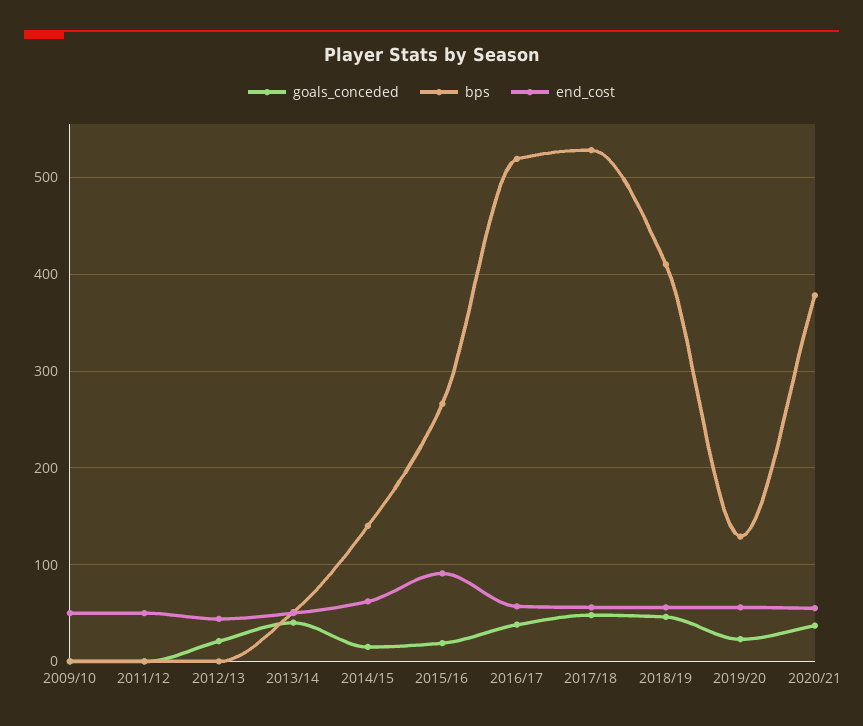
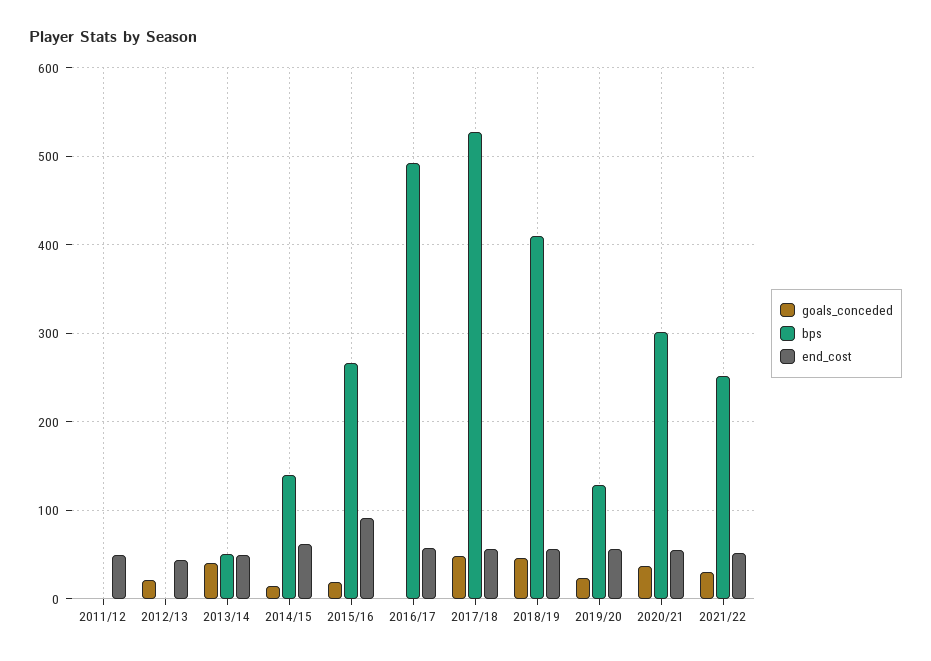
goals_conceded, 2009/10: 0 -> none
bps, 2009/10: 0 -> none
end_cost, 2009/10: 50 -> none
goals_conceded, 2016/17: 40 -> 0
bps, 2016/17: 520 -> 490
bps, 2020/21: 380 -> 300
goals_conceded, 2021/22: none -> 30
bps, 2021/22: none -> 250
end_cost, 2021/22: none -> 50

